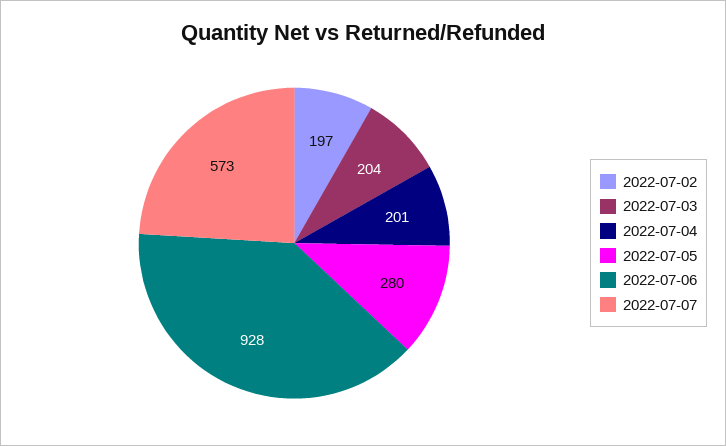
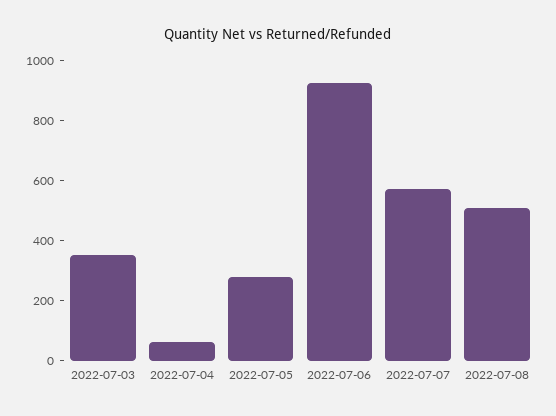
2022-07-02: 197 -> none
2022-07-03: 204 -> 350
2022-07-04: 201 -> 50
2022-07-08: none -> 500

